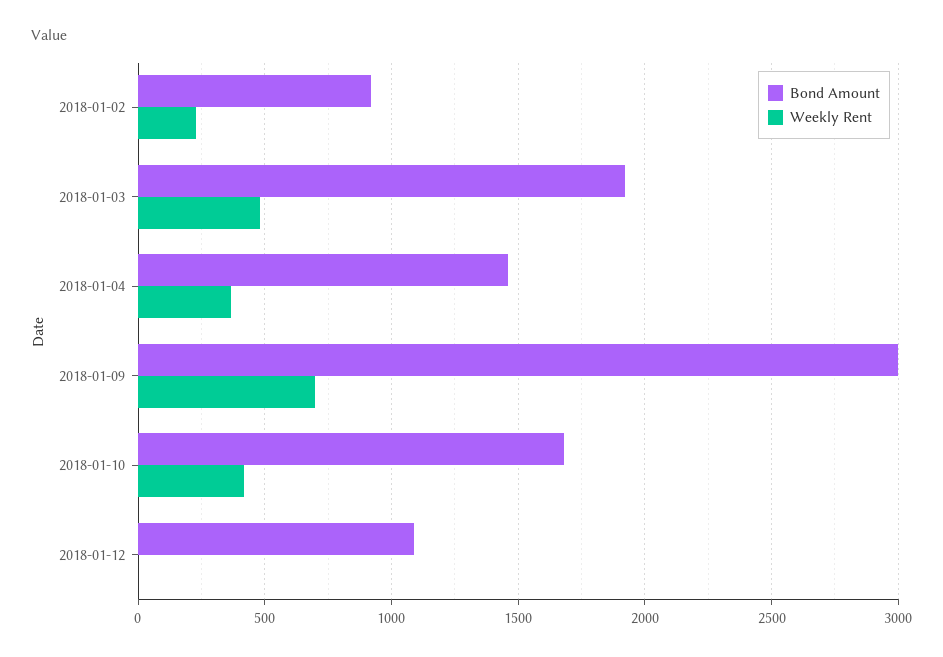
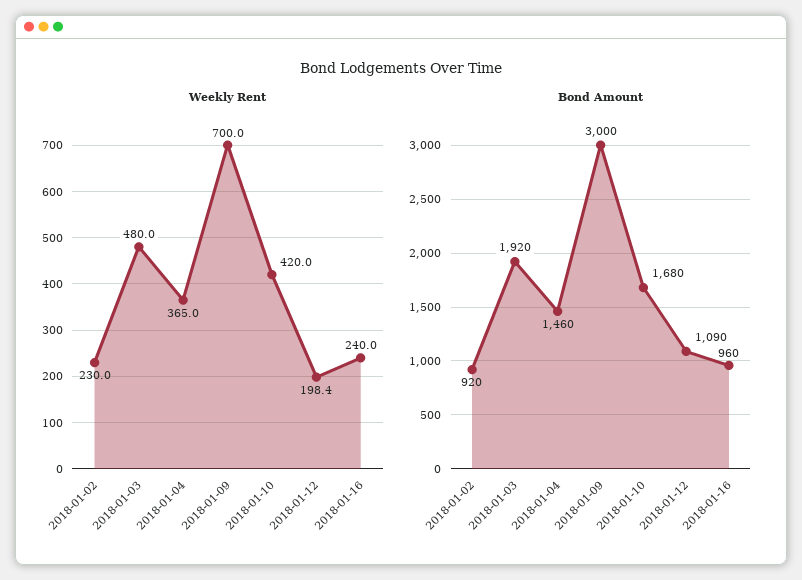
Weekly Rent, 2018-01-12: 0 -> 198.4
Weekly Rent, 2018-01-16: none -> 240
Bond Amount, 2018-01-16: none -> 960

